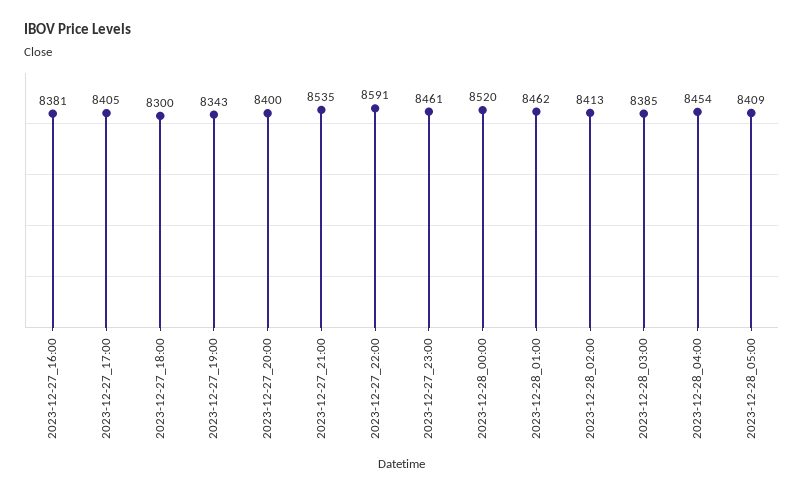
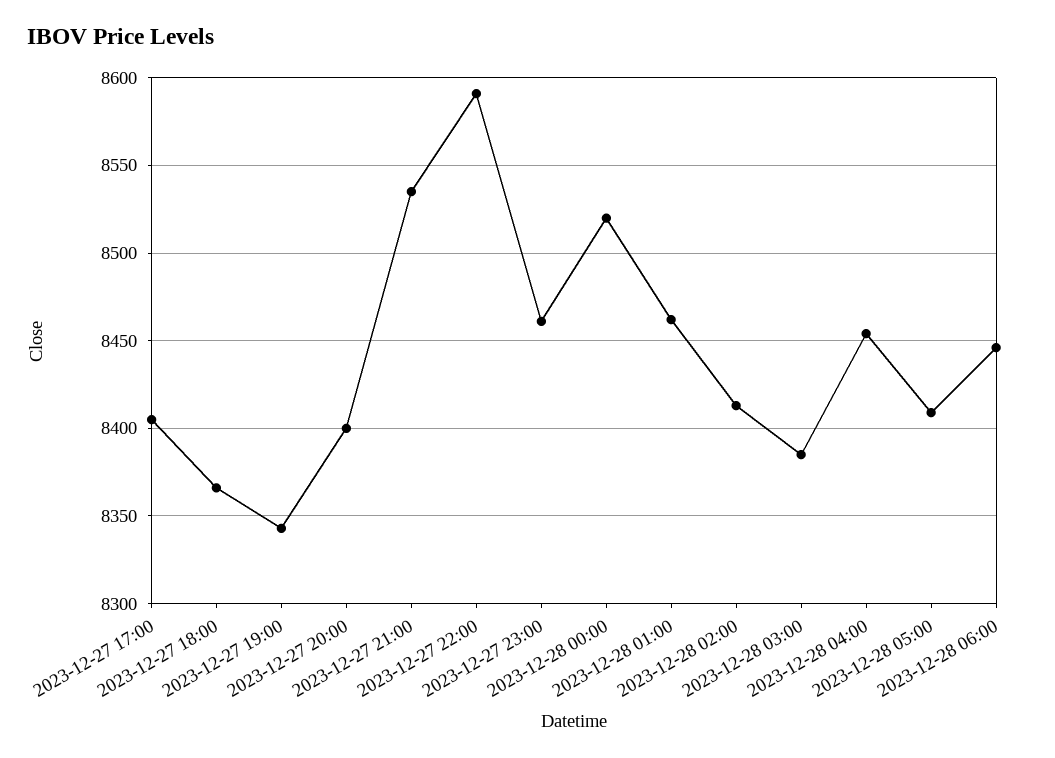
2023-12-27_16:00: 8381 -> none
2023-12-27_18:00: 8300 -> 8365
2023-12-28 06:00: none -> 8445

